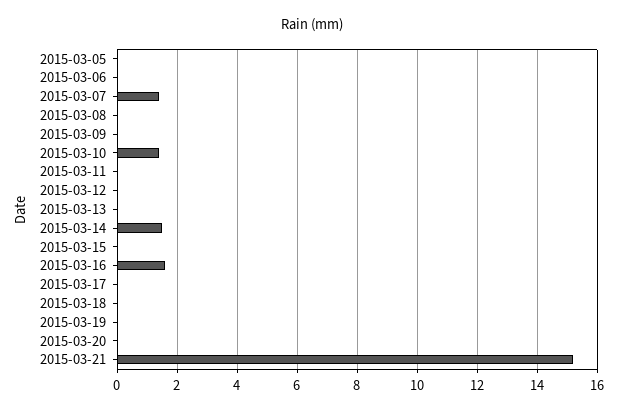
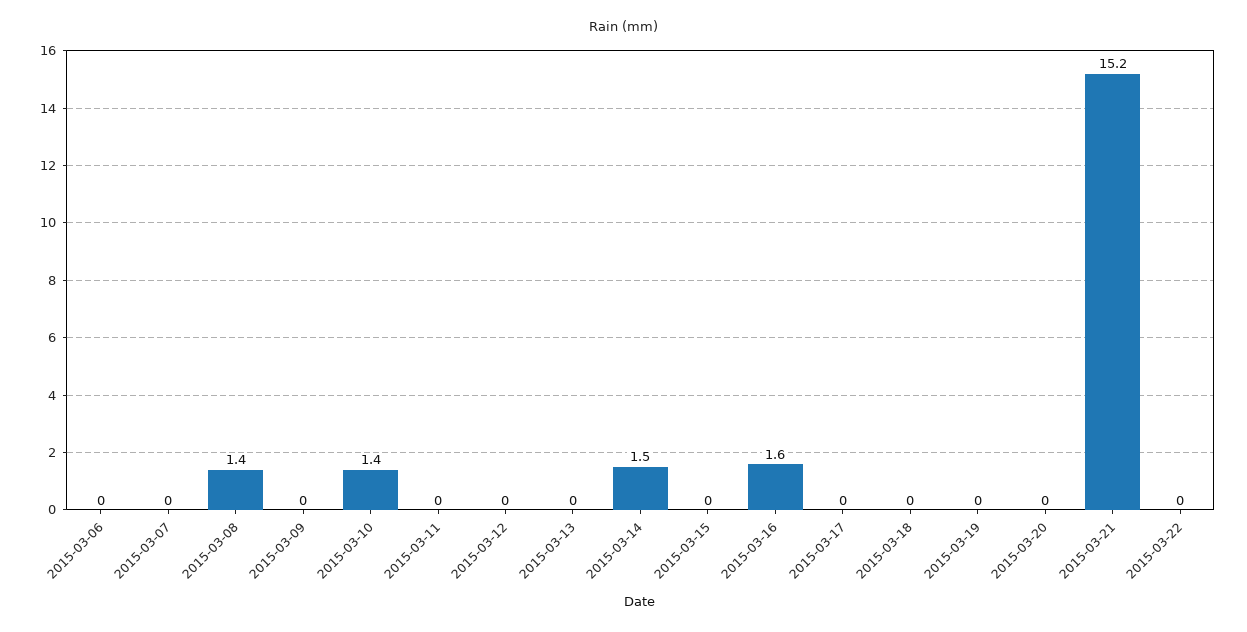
2015-03-05: 0 -> none
2015-03-07: 1.5 -> 0
2015-03-08: 0 -> 1.4
2015-03-22: none -> 0

